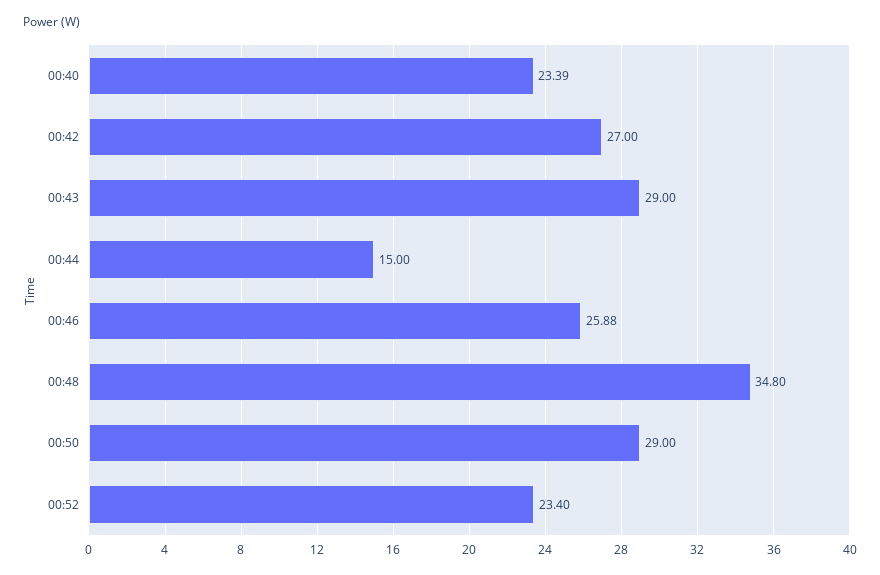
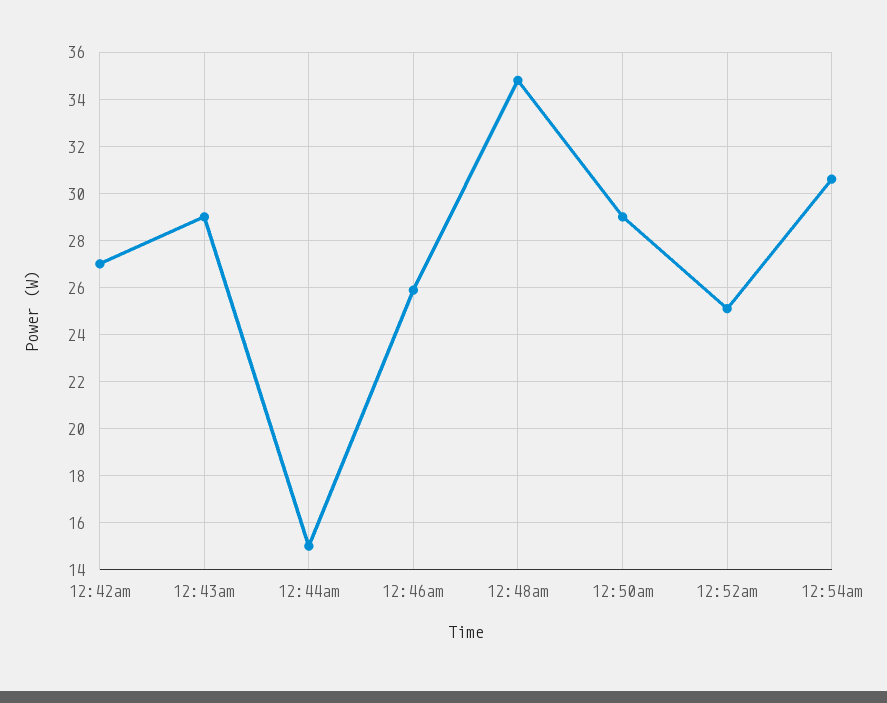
00:40: 23.39 -> none
00:52: 23.4 -> 25
12:54am: none -> 30.5

